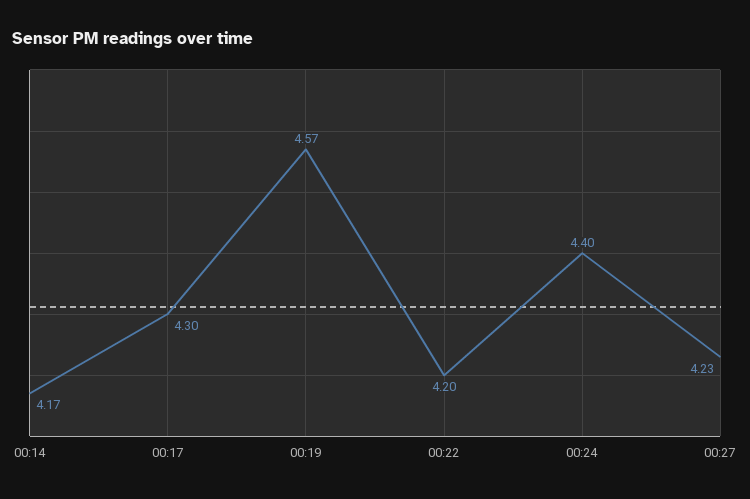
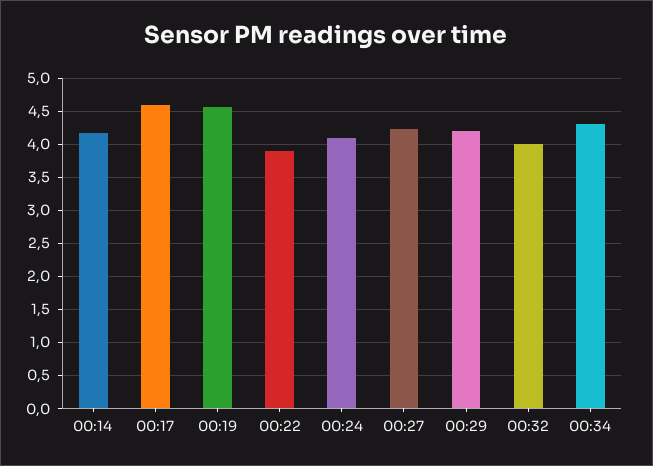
00:17: 4.3 -> 4.6
00:22: 4.2 -> 3.9
00:24: 4.4 -> 4.1
00:29: none -> 4.2
00:32: none -> 4
00:34: none -> 4.3

